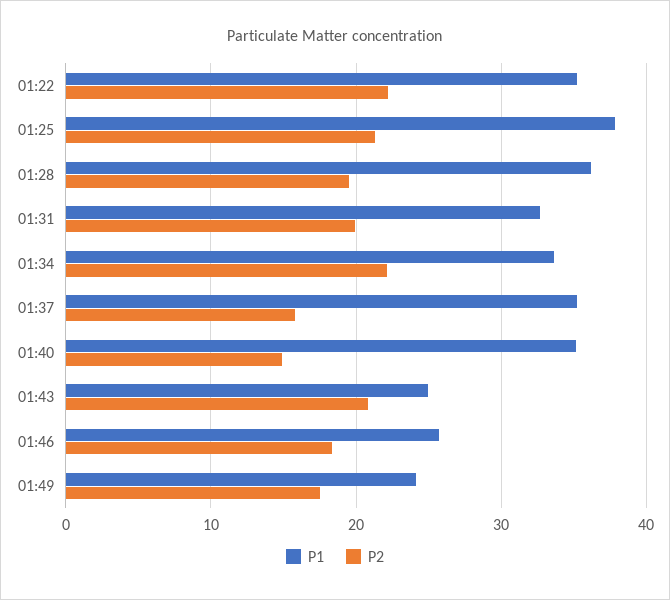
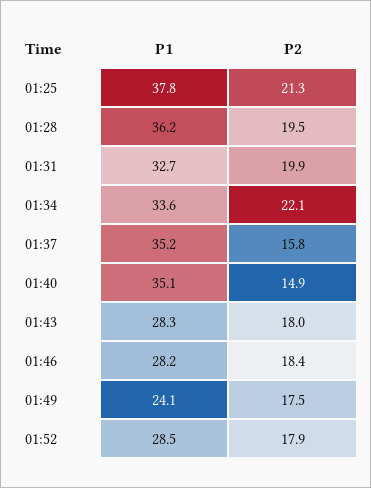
P1, 01:22: 35 -> none
P2, 01:22: 22 -> none
P1, 01:43: 25 -> 28.3
P2, 01:43: 21 -> 18
P1, 01:46: 26 -> 28.2
P1, 01:52: none -> 28.5
P2, 01:52: none -> 17.9

